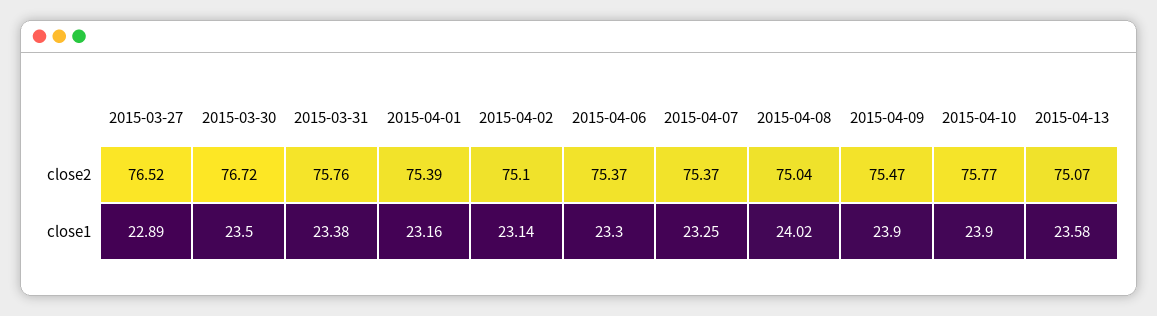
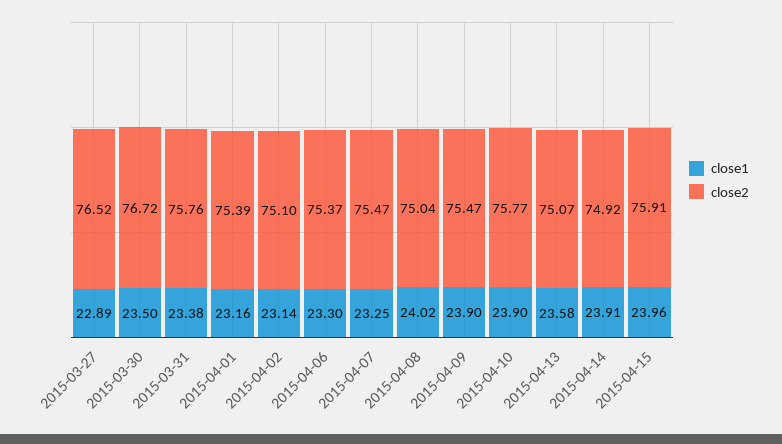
close2, 2015-04-07: 75.37 -> 75.47
close1, 2015-04-14: none -> 23.91
close2, 2015-04-14: none -> 74.92
close1, 2015-04-15: none -> 23.96
close2, 2015-04-15: none -> 75.91

